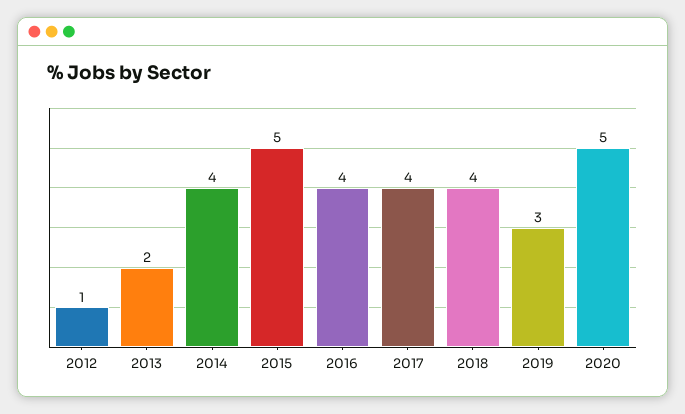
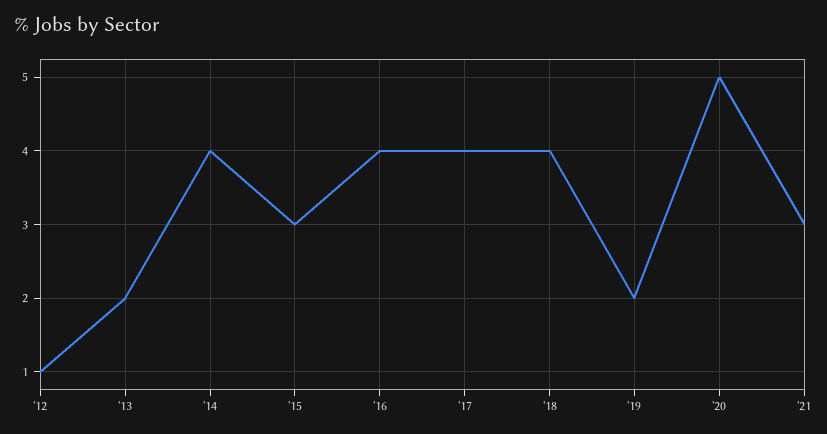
2015: 5 -> 3
2019: 3 -> 2
'21: none -> 3

